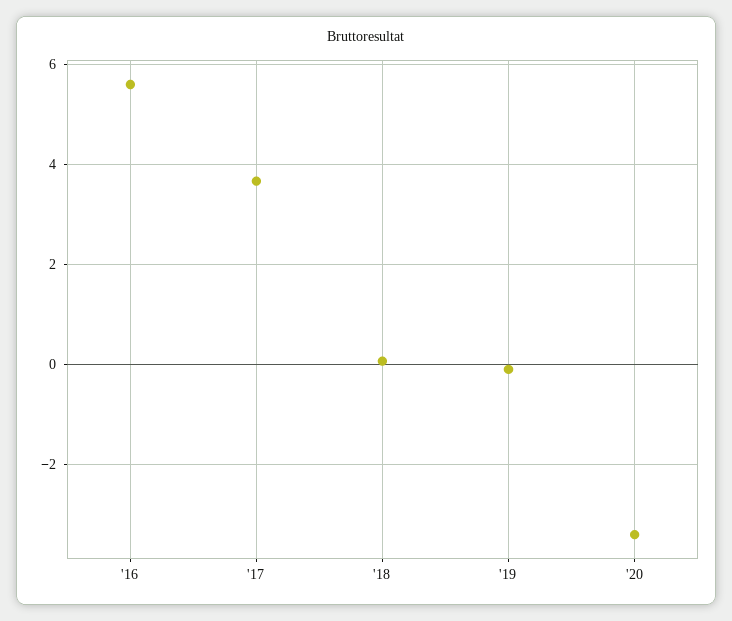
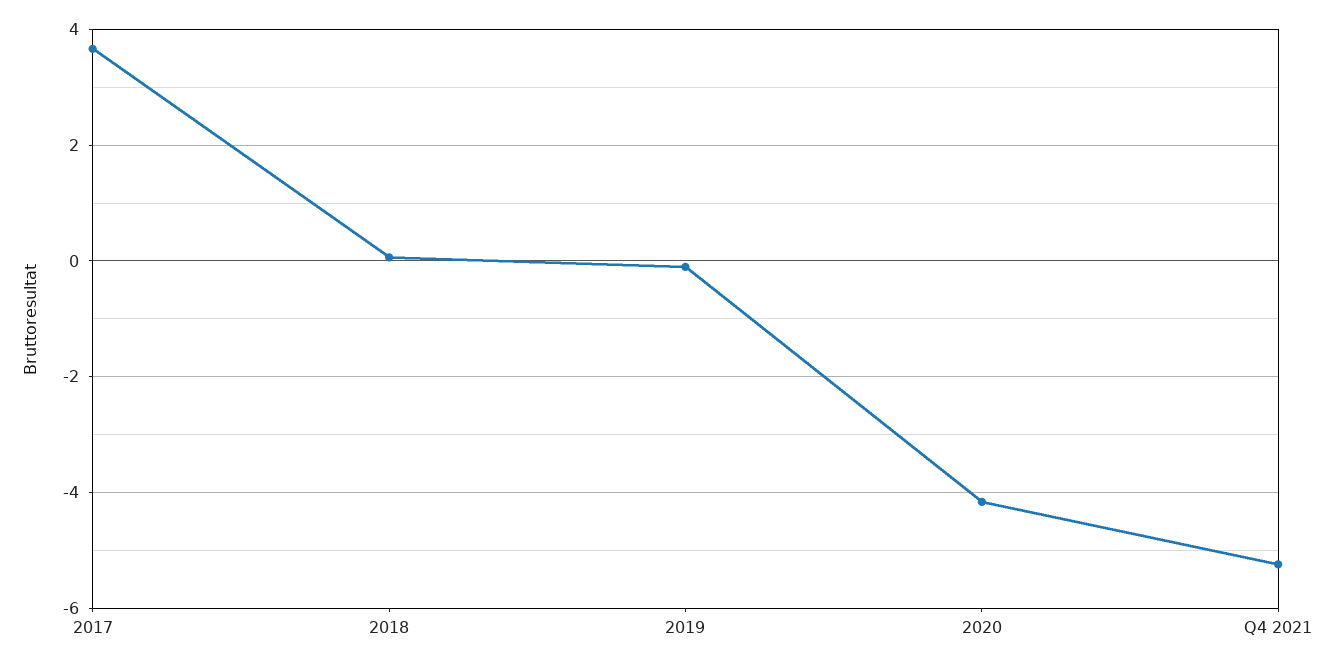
'16: 5.6 -> none
'20: -3.4 -> -4.2
Q4 2021: none -> -5.2

